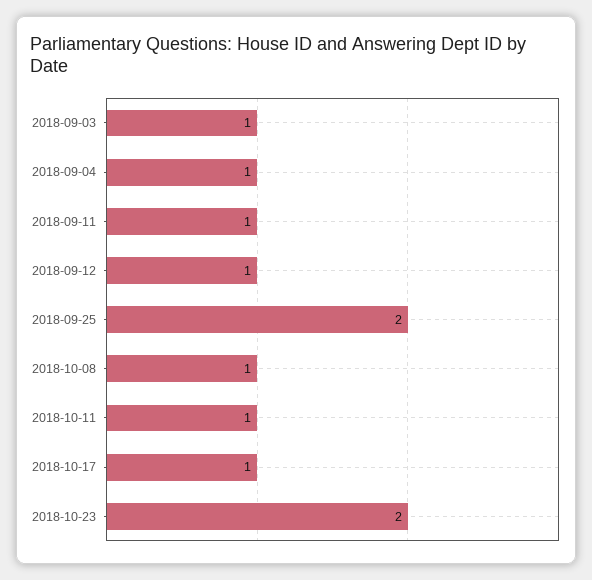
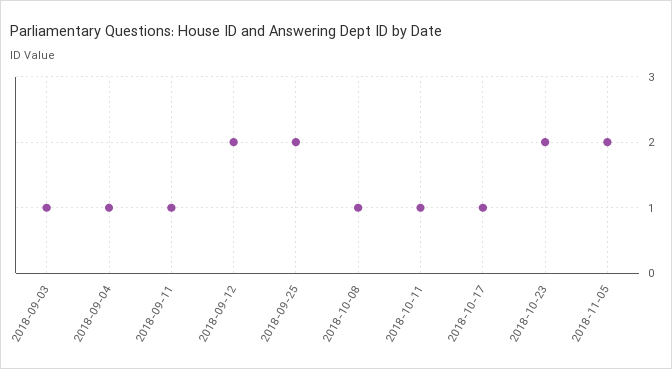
2018-09-12: 1 -> 2
2018-11-05: none -> 2

